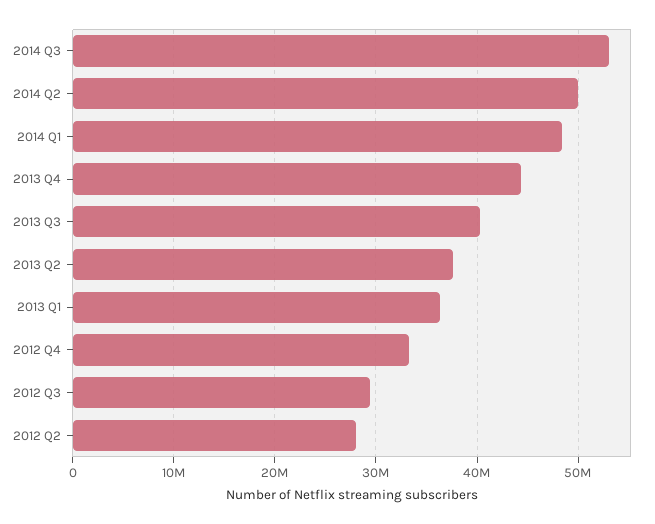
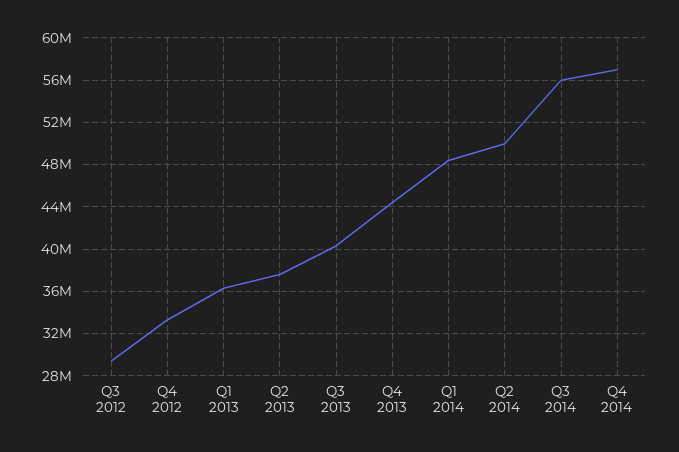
2014 Q3: 53000000 -> 56000000
2012 Q2: 28000000 -> none
Q4 2014: none -> 57000000

